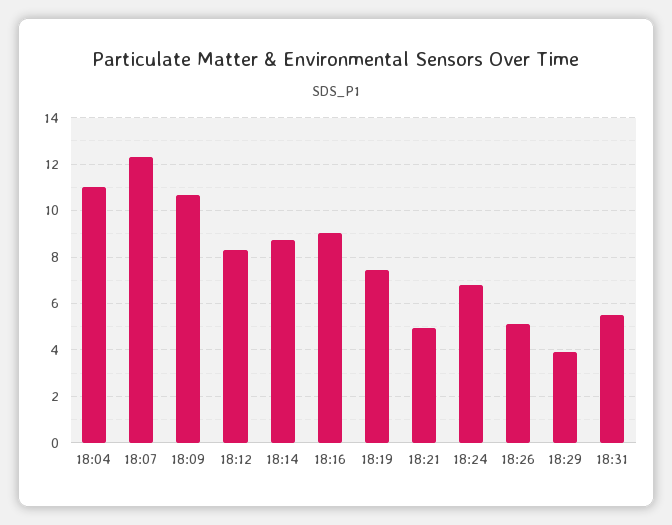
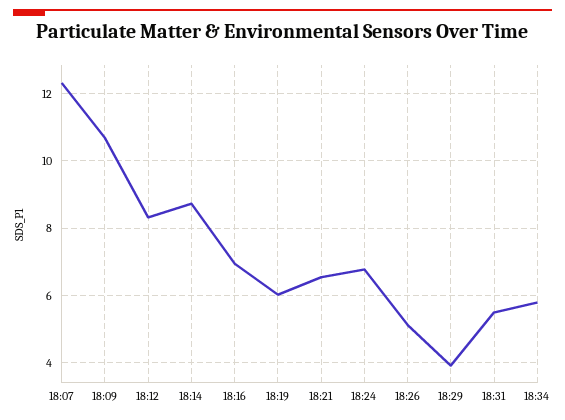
18:04: 11 -> none
18:16: 9 -> 7
18:19: 7.5 -> 6
18:21: 5 -> 6.6
18:34: none -> 5.8

